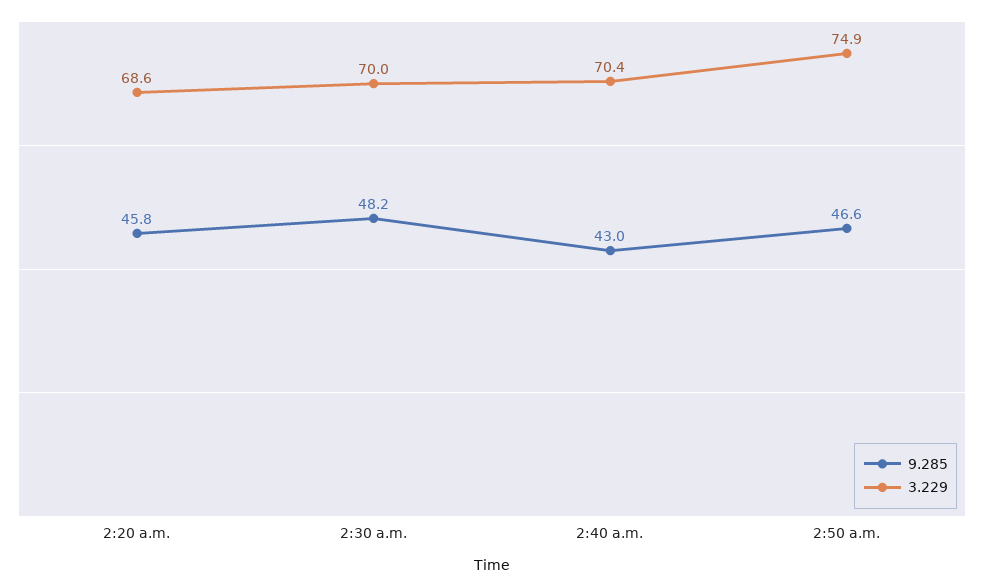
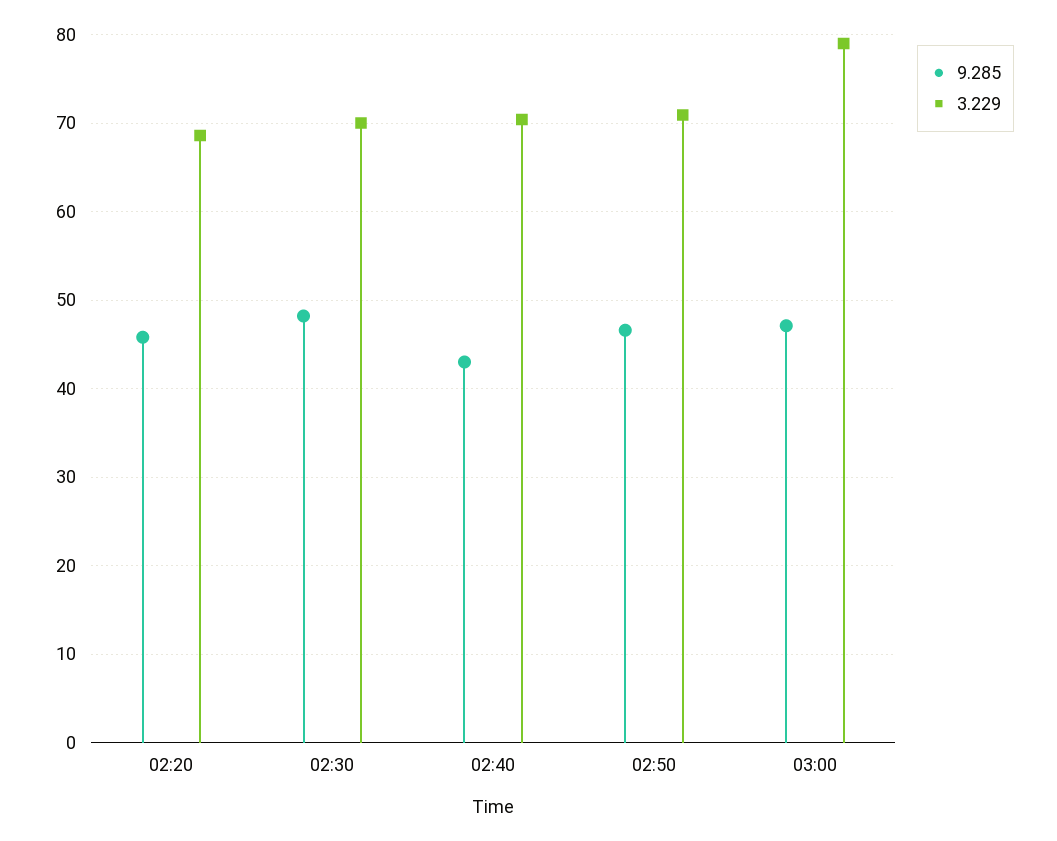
3.229, 2:50 a.m.: 74.9 -> 71
9.285, 03:00: none -> 47
3.229, 03:00: none -> 79

